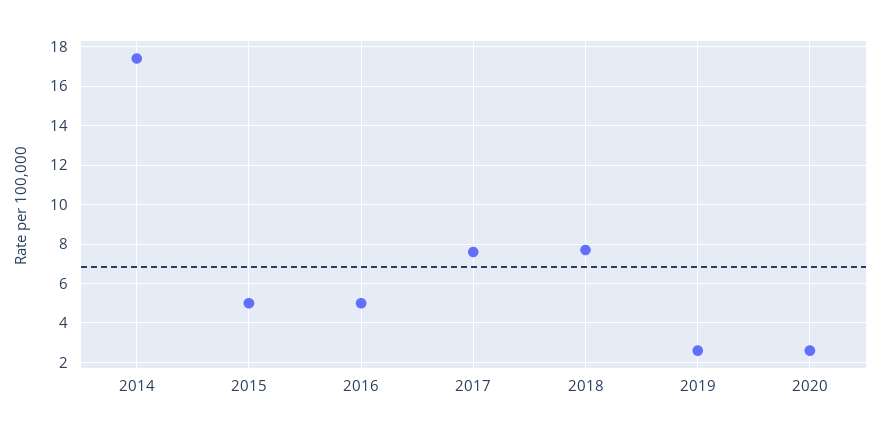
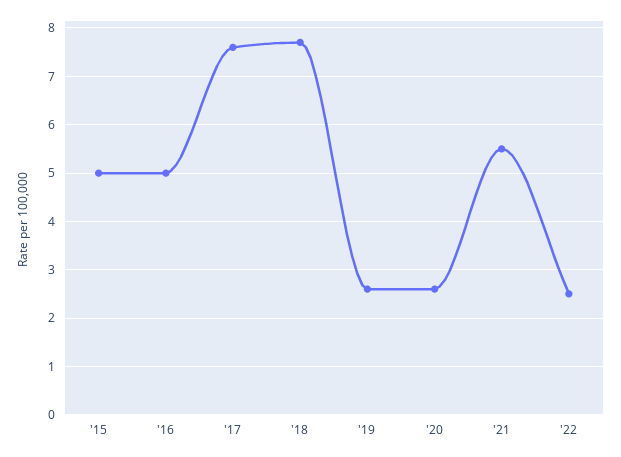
2014: 17.5 -> none
'21: none -> 5.5
'22: none -> 2.5

